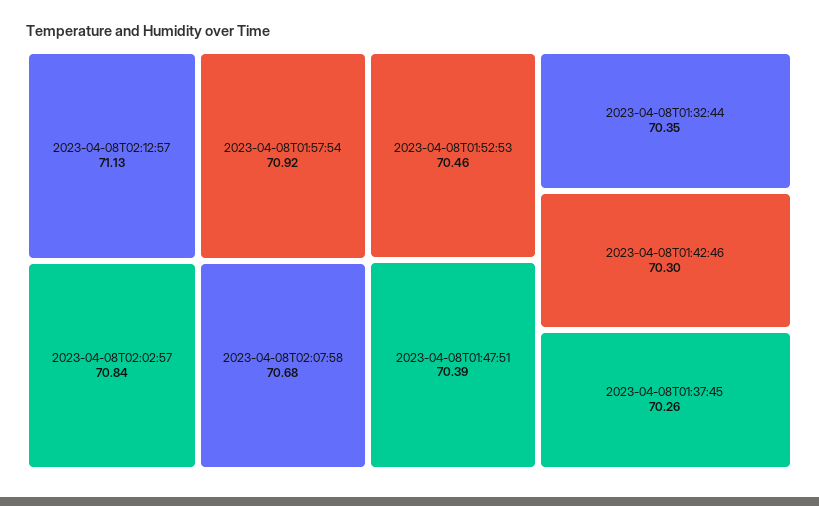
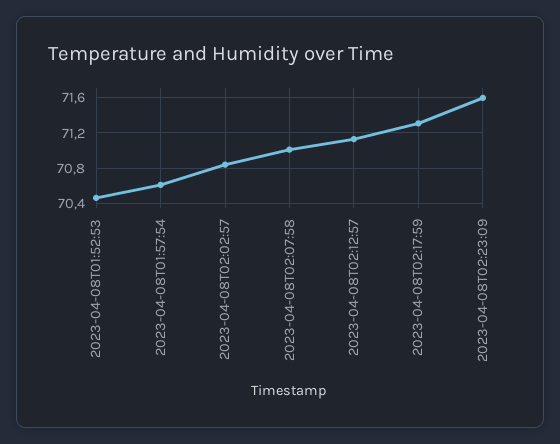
2023-04-08T01:57:54: 70.92 -> 70.6
2023-04-08T02:07:58: 70.68 -> 71
2023-04-08T01:47:51: 70.39 -> none
2023-04-08T01:32:44: 70.35 -> none
2023-04-08T01:42:46: 70.3 -> none
2023-04-08T01:37:45: 70.26 -> none
2023-04-08T02:17:59: none -> 71.3
2023-04-08T02:23:09: none -> 71.6

